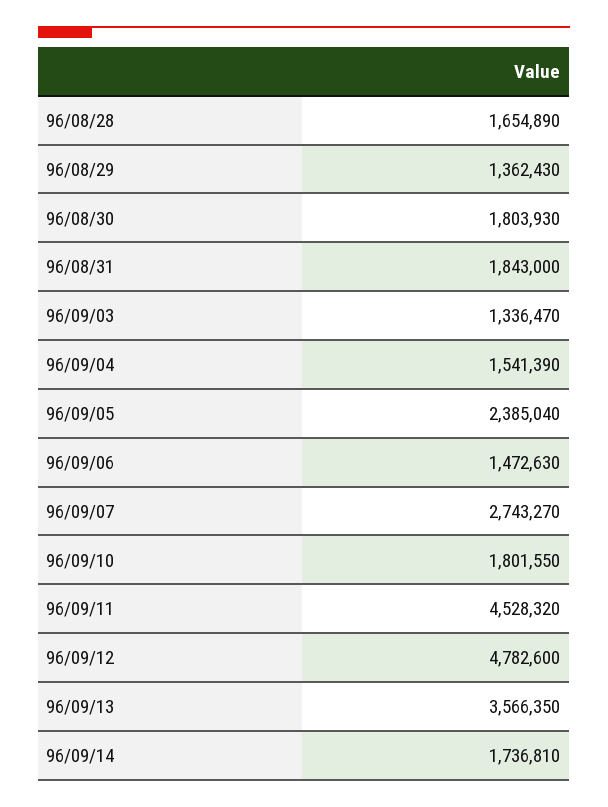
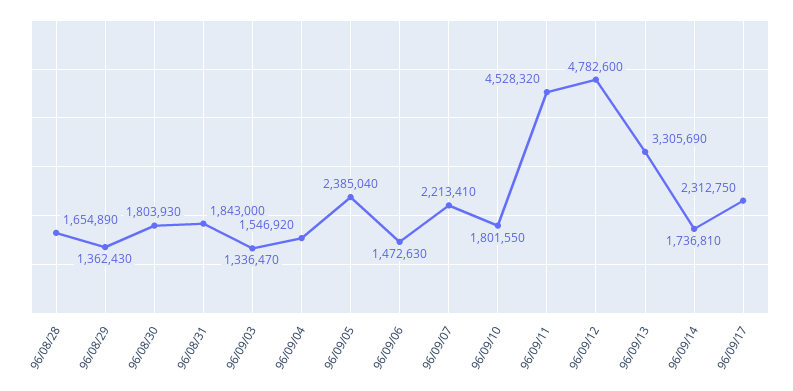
96/09/04: 1541390 -> 1546920
96/09/07: 2743270 -> 2213410
96/09/13: 3566350 -> 3305690
96/09/17: none -> 2312750

